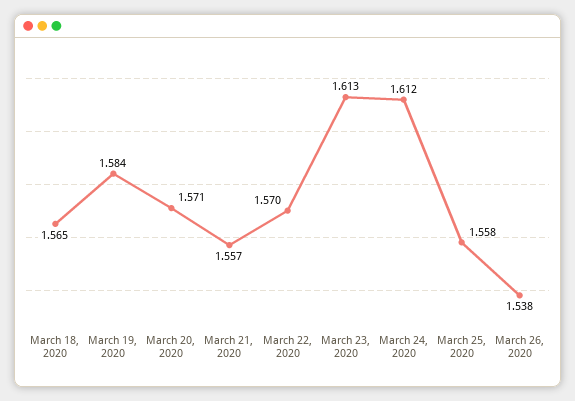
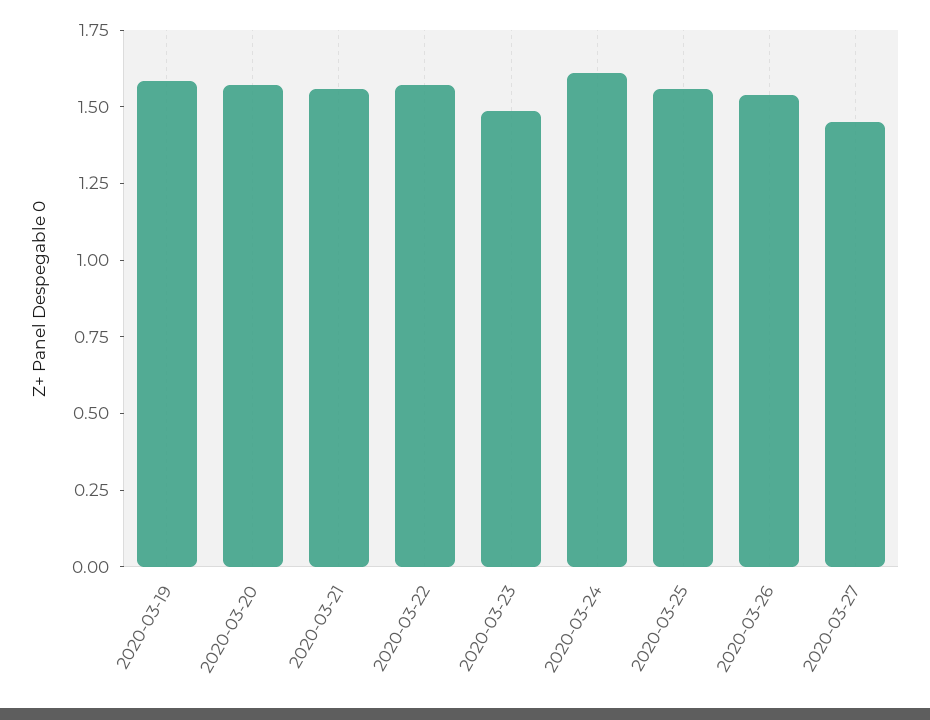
March 18, 2020: 1.565 -> none
March 23, 2020: 1.613 -> 1.5
2020-03-27: none -> 1.45

